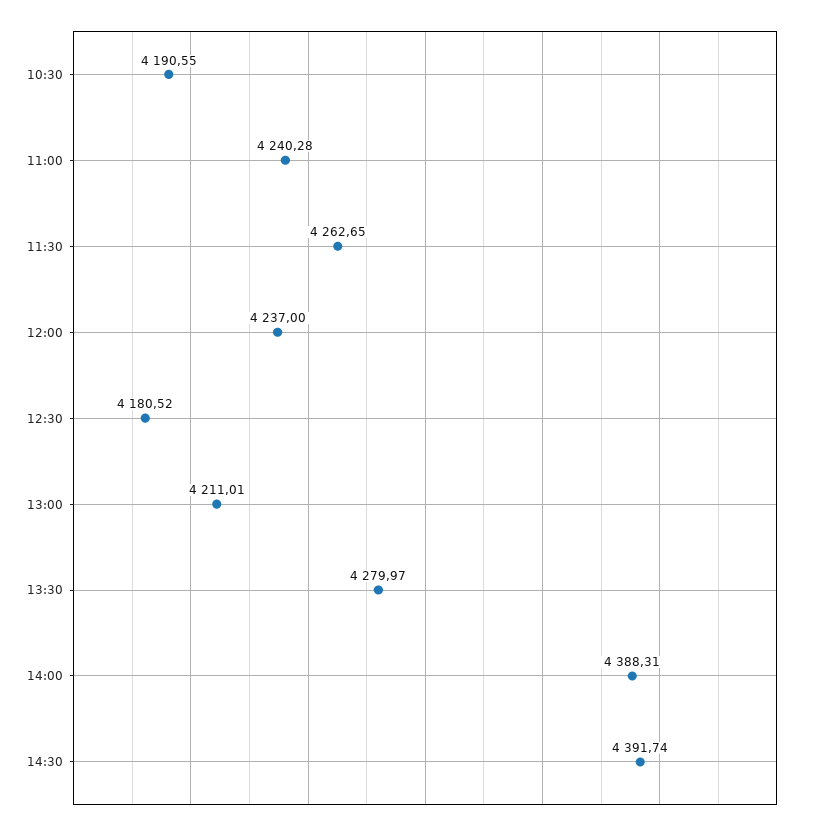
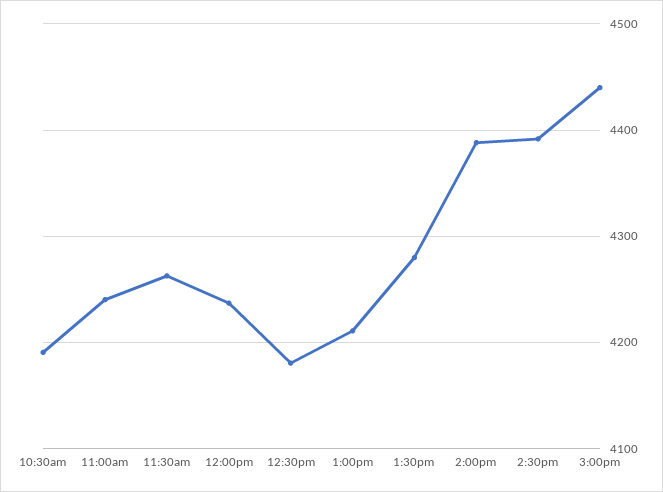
3:00pm: none -> 4440

